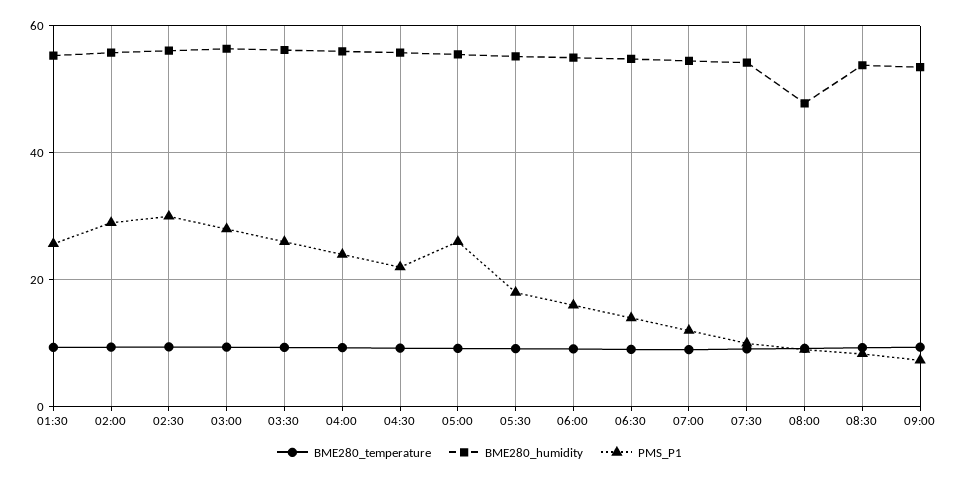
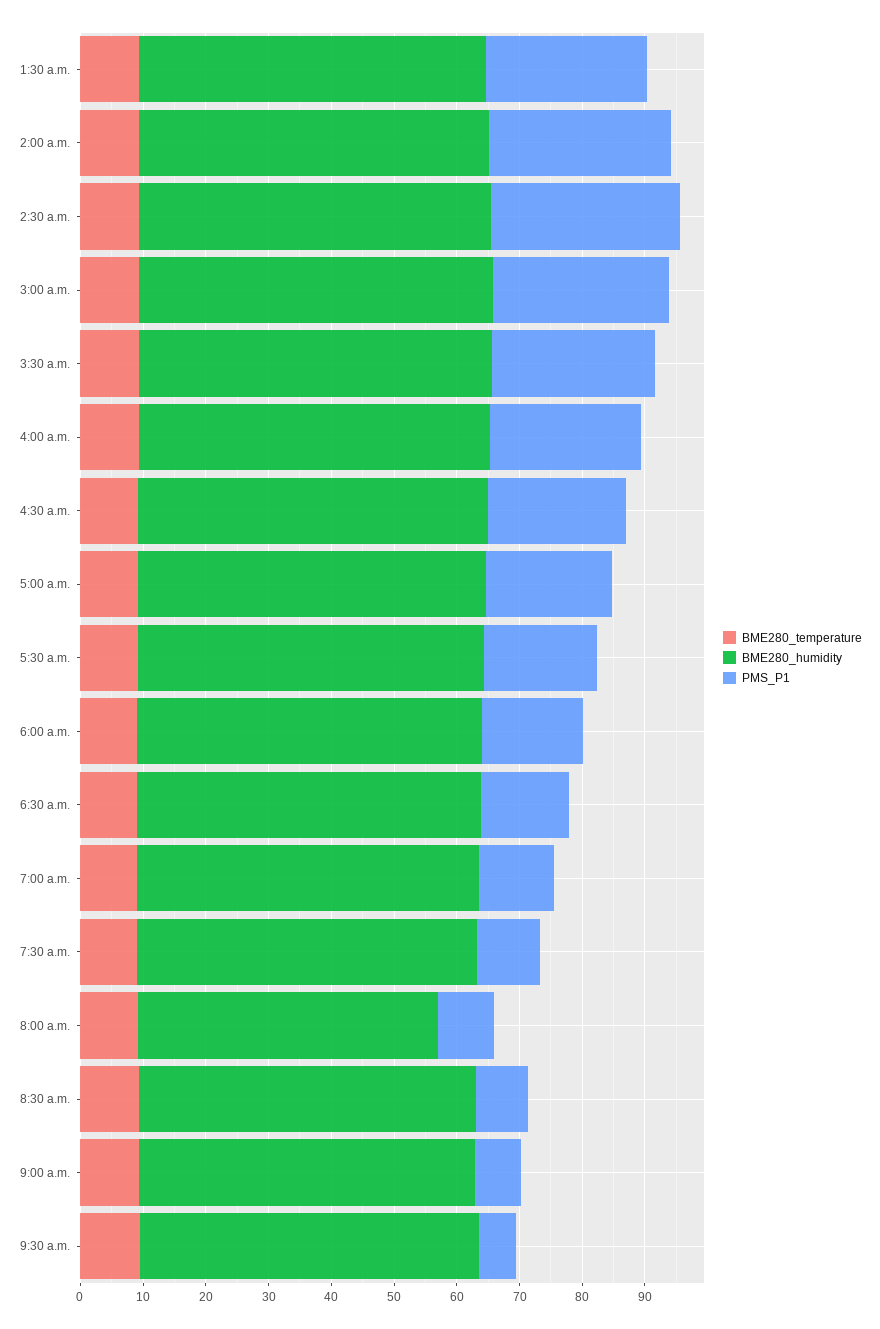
PMS_P1, 05:00: 26 -> 20
BME280_temperature, 9:30 a.m.: none -> 10
BME280_humidity, 9:30 a.m.: none -> 54
PMS_P1, 9:30 a.m.: none -> 6

